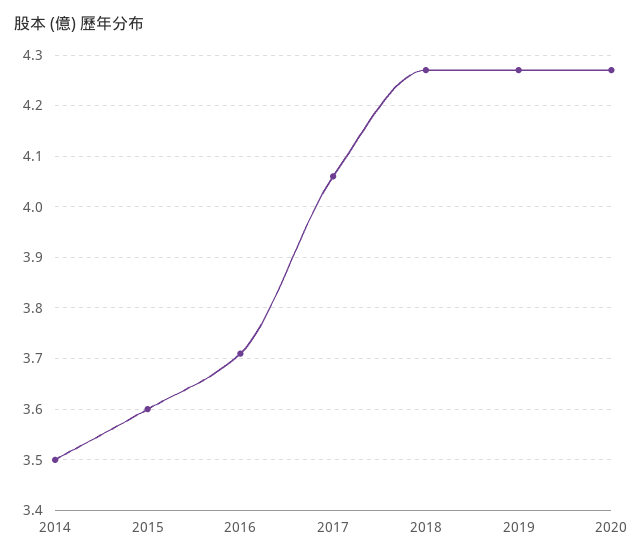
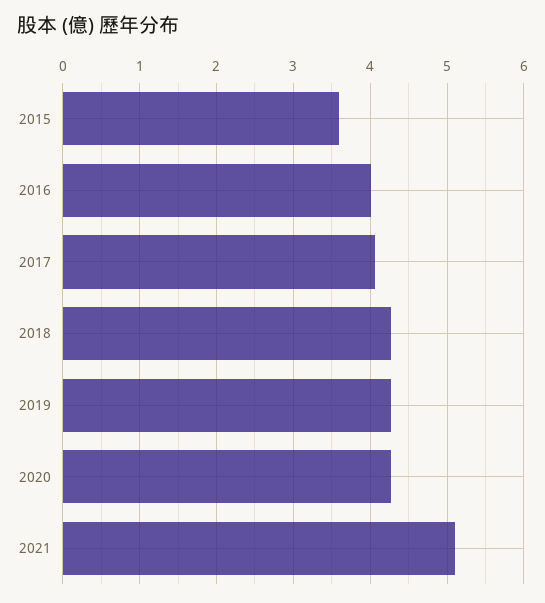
2014: 3.5 -> none
2016: 3.7 -> 4
2021: none -> 5.1

